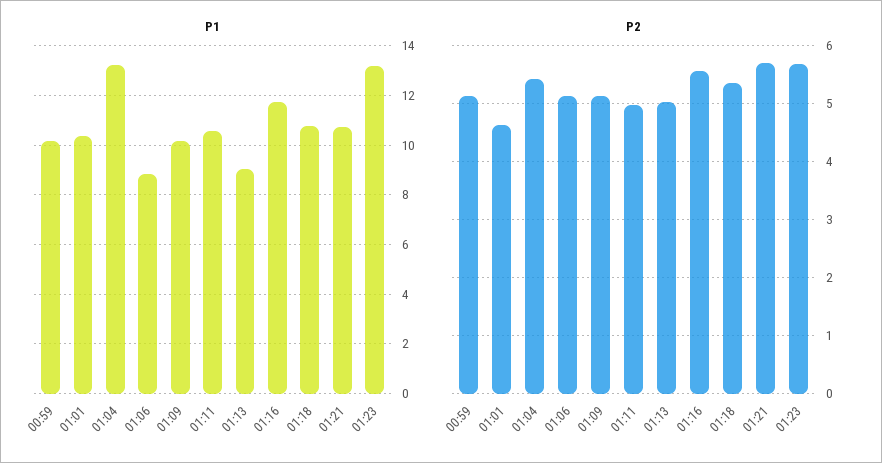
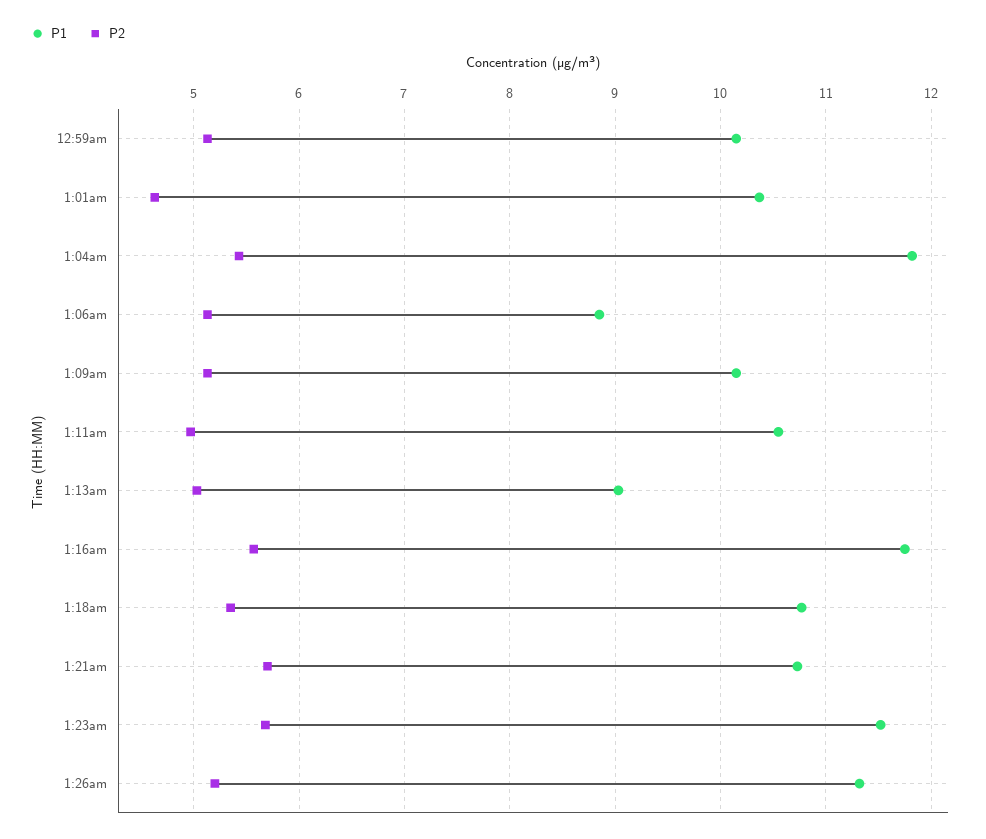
P1, 01:04: 13.25 -> 11.8
P1, 01:23: 13.25 -> 11.5
P1, 1:26am: none -> 11.3
P2, 1:26am: none -> 5.2

